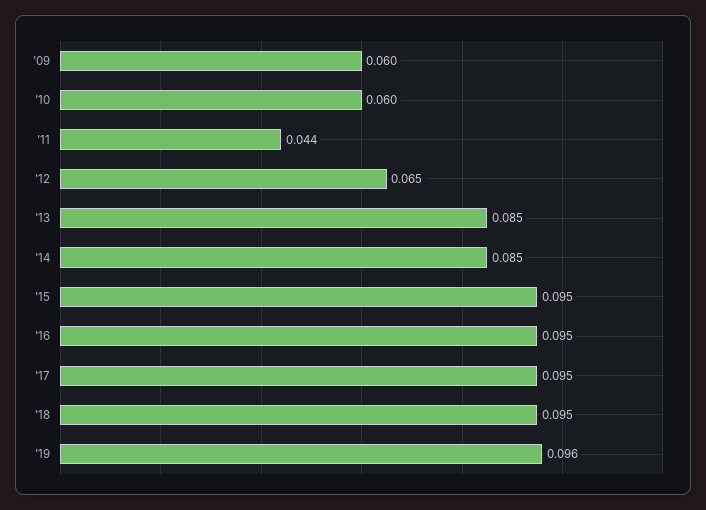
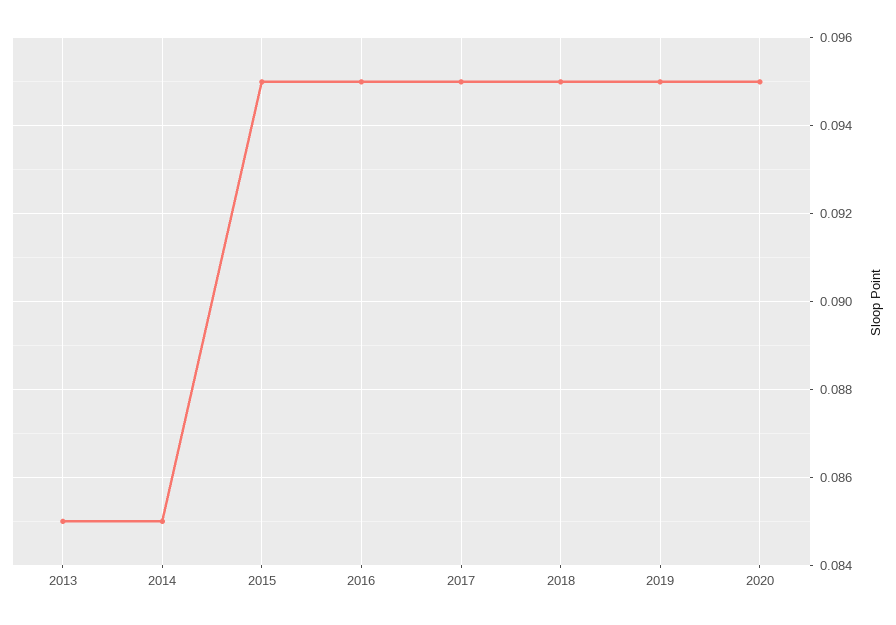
'09: 0.06 -> none
'10: 0.06 -> none
'11: 0.044 -> none
'12: 0.065 -> none
'19: 0.096 -> 0.095
2020: none -> 0.095

